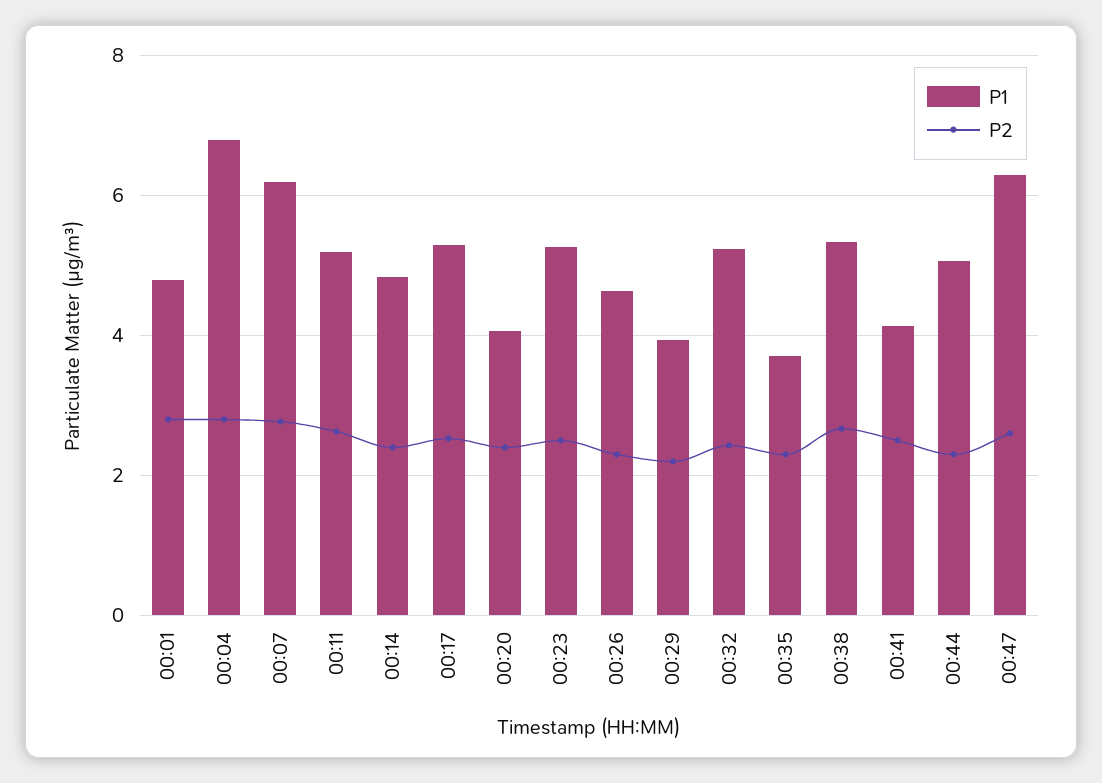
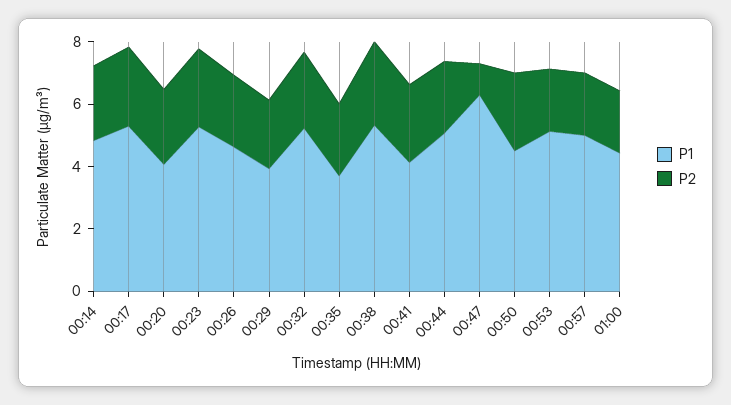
P1, 00:01: 4.8 -> none
P2, 00:01: 2.8 -> none
P1, 00:04: 6.8 -> none
P2, 00:04: 2.8 -> none
P1, 00:07: 6.2 -> none
P2, 00:07: 2.8 -> none
P1, 00:11: 5.2 -> none
P2, 00:11: 2.6 -> none
P2, 00:47: 2.6 -> 1
P1, 00:50: none -> 4.5
P2, 00:50: none -> 2.5
P1, 00:53: none -> 5
P2, 00:53: none -> 2
P1, 00:57: none -> 5
P2, 00:57: none -> 2
P1, 01:00: none -> 4.5
P2, 01:00: none -> 2

